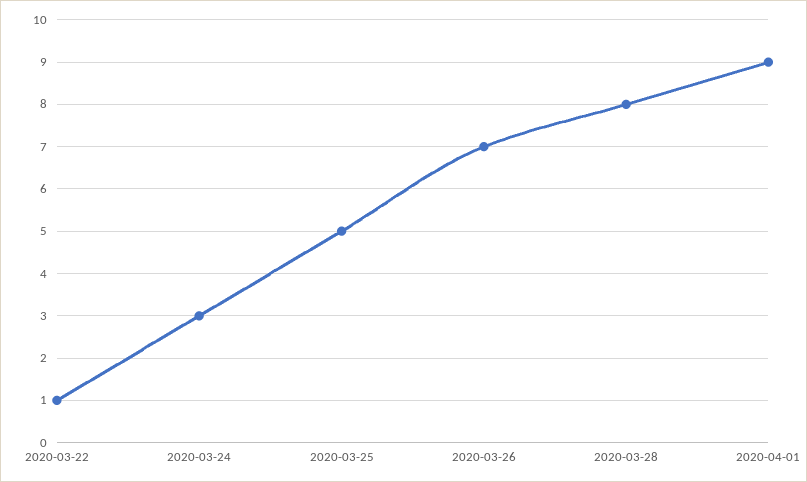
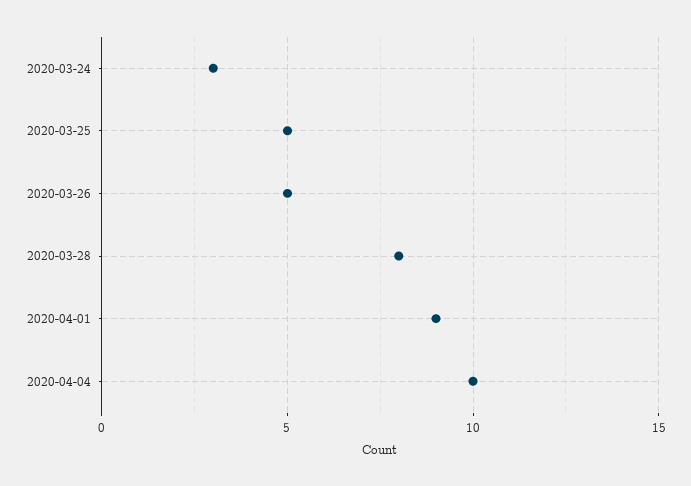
2020-03-22: 1 -> none
2020-03-26: 7 -> 5
2020-04-04: none -> 10

